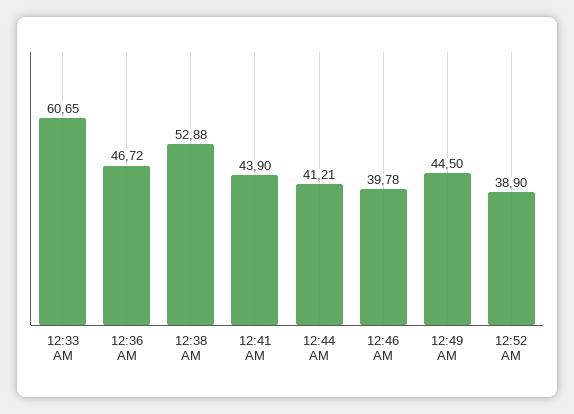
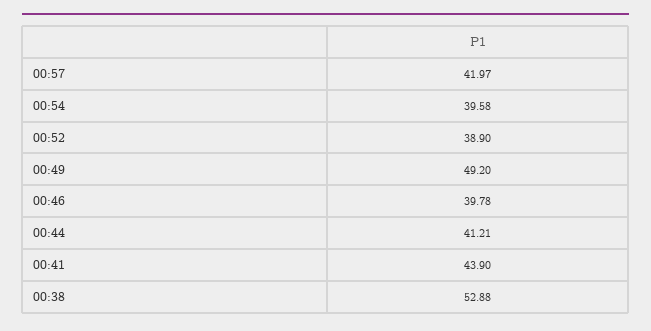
12:33 AM: 60.65 -> none
12:36 AM: 46.72 -> none
12:49 AM: 44.5 -> 49.2
00:57: none -> 41.97
00:54: none -> 39.58

